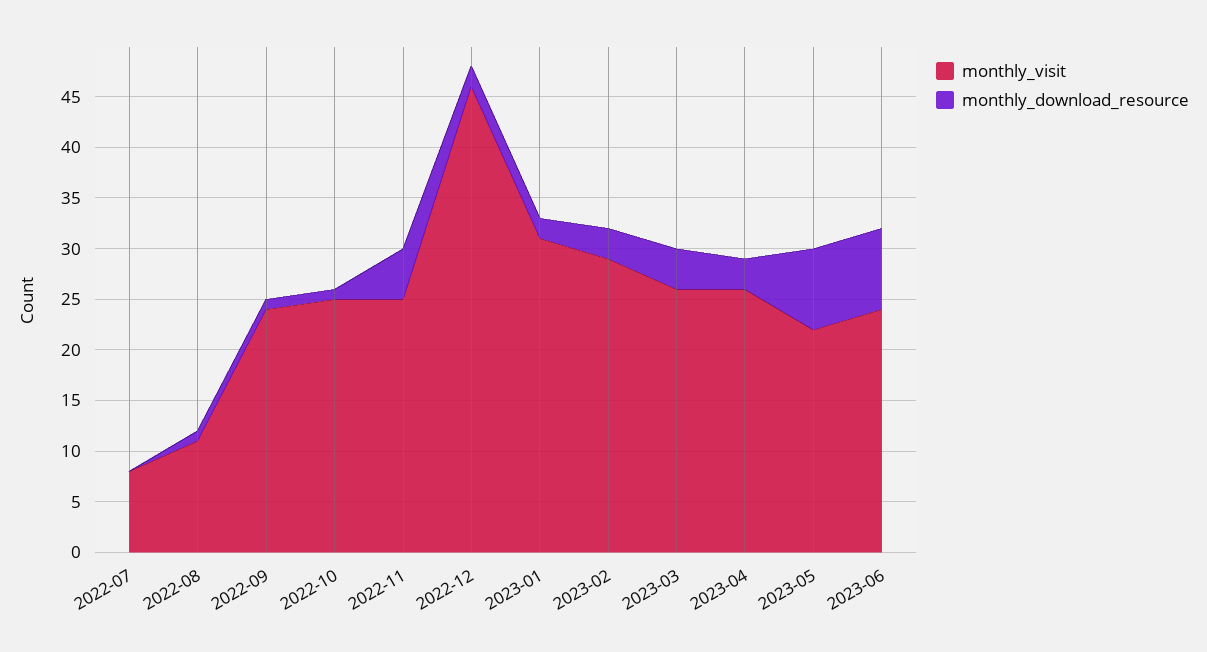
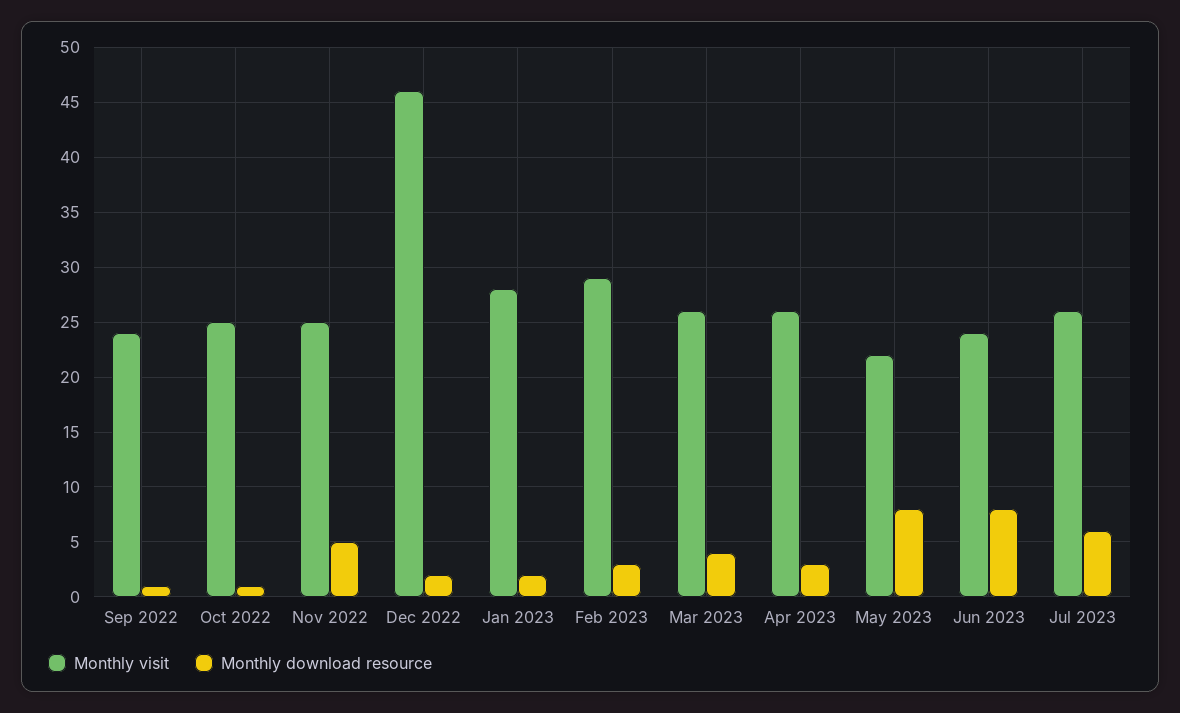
monthly_visit, 2022-07: 8 -> none
monthly_download_resource, 2022-07: 0 -> none
monthly_visit, 2022-08: 11 -> none
monthly_download_resource, 2022-08: 1 -> none
monthly_visit, 2023-01: 31 -> 28
monthly_visit, Jul 2023: none -> 26
monthly_download_resource, Jul 2023: none -> 6

